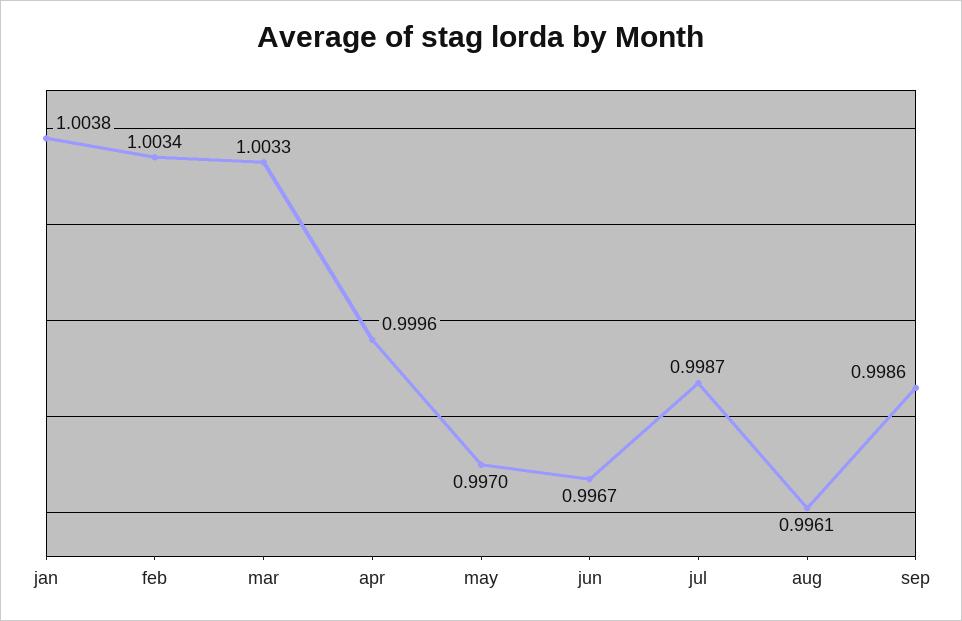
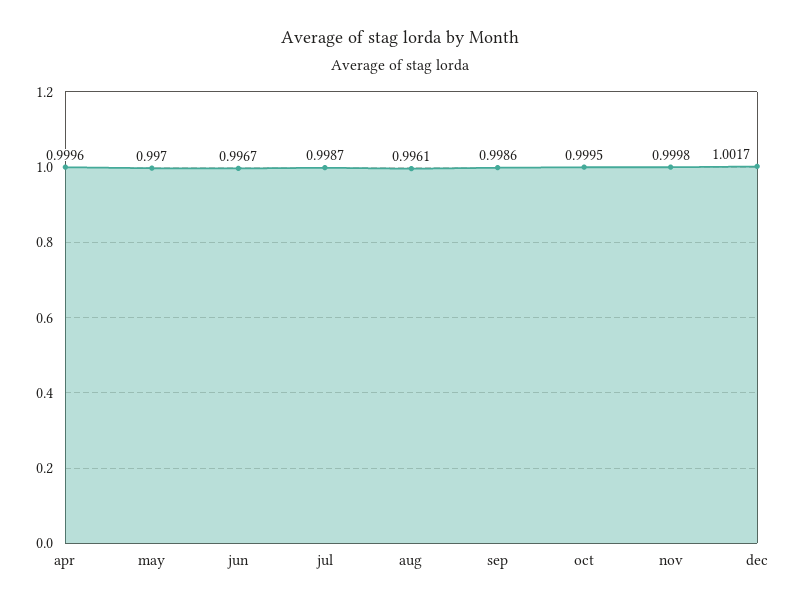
jan: 1.0038 -> none
feb: 1.0034 -> none
mar: 1.0033 -> none
oct: none -> 0.9995
nov: none -> 0.9998
dec: none -> 1.0017

